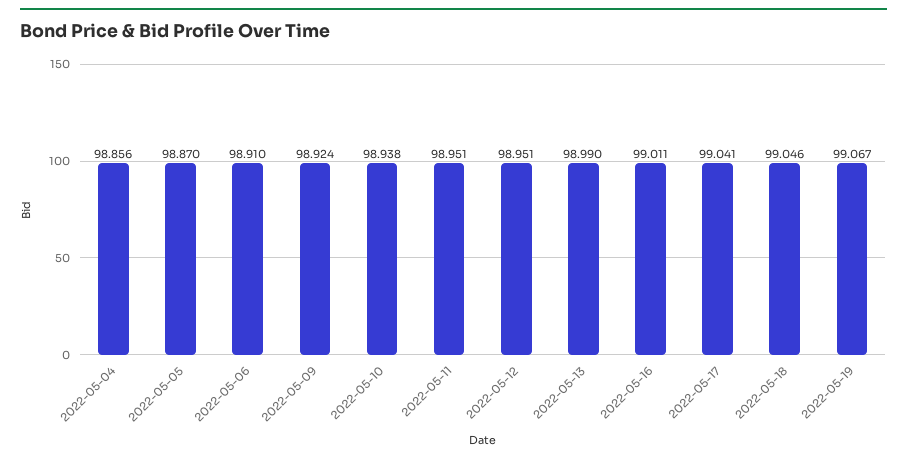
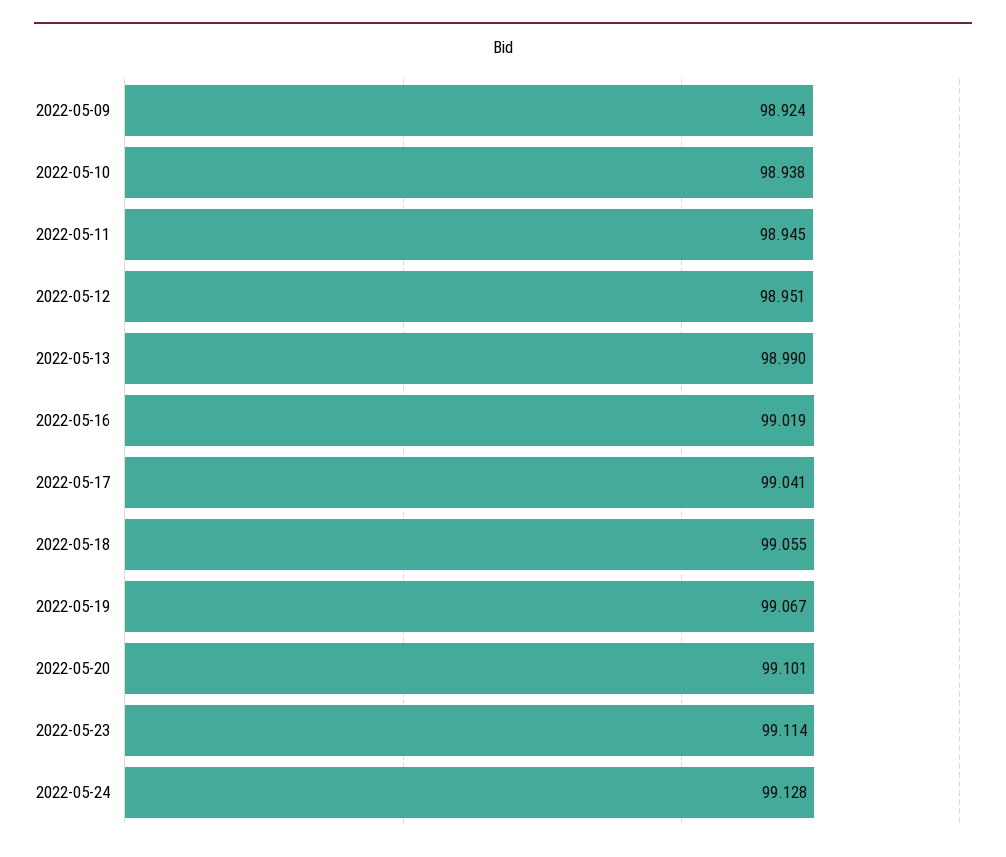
2022-05-04: 98.856 -> none
2022-05-05: 98.87 -> none
2022-05-06: 98.91 -> none
2022-05-11: 98.951 -> 98.945
2022-05-16: 99.011 -> 99.019
2022-05-18: 99.046 -> 99.055
2022-05-20: none -> 99.101
2022-05-23: none -> 99.114
2022-05-24: none -> 99.128

